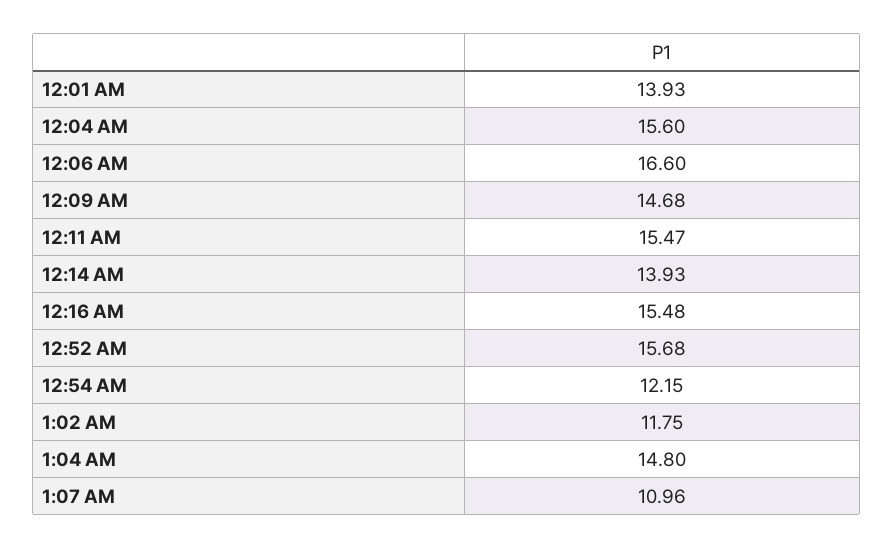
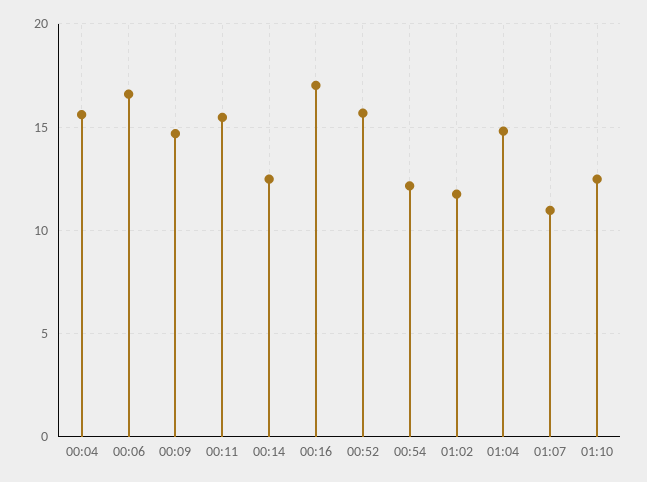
12:01 AM: 13.93 -> none
12:14 AM: 13.93 -> 12.5
12:16 AM: 15.48 -> 17
01:10: none -> 12.5

